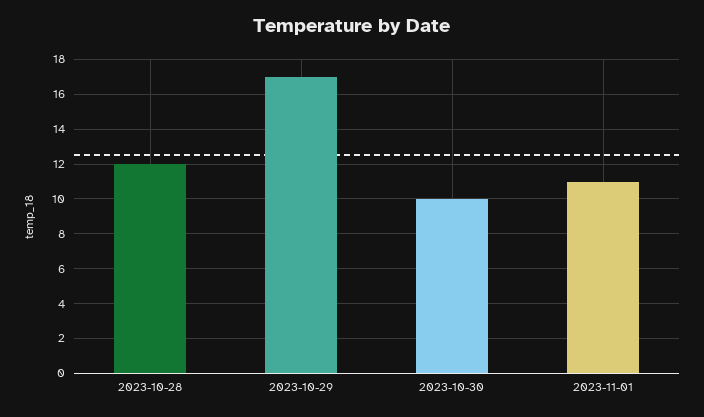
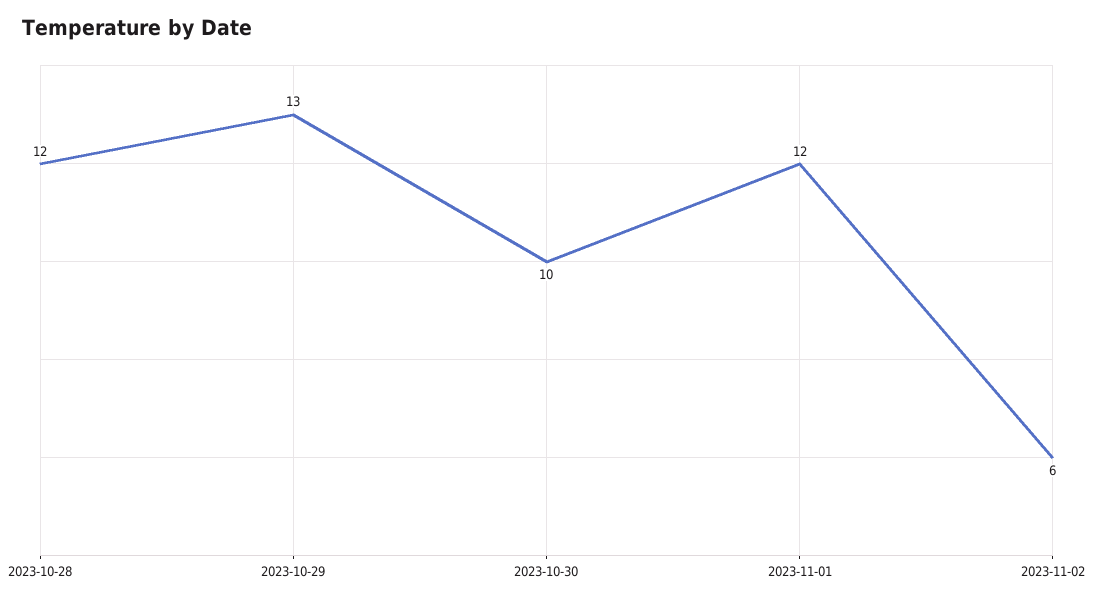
2023-10-29: 17 -> 13
2023-11-01: 11 -> 12
2023-11-02: none -> 6

